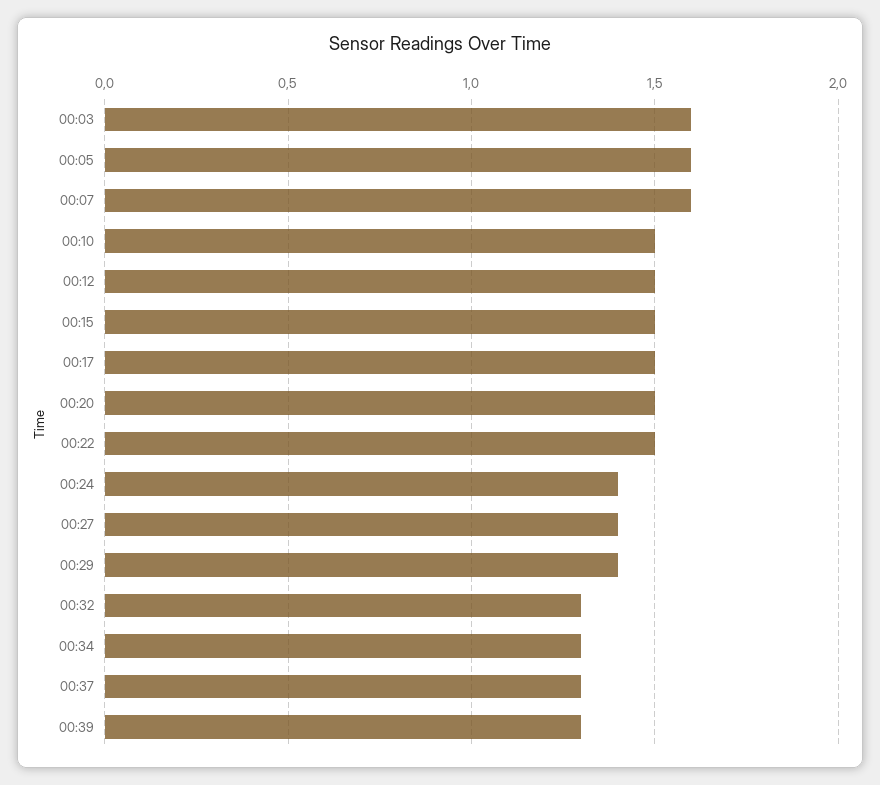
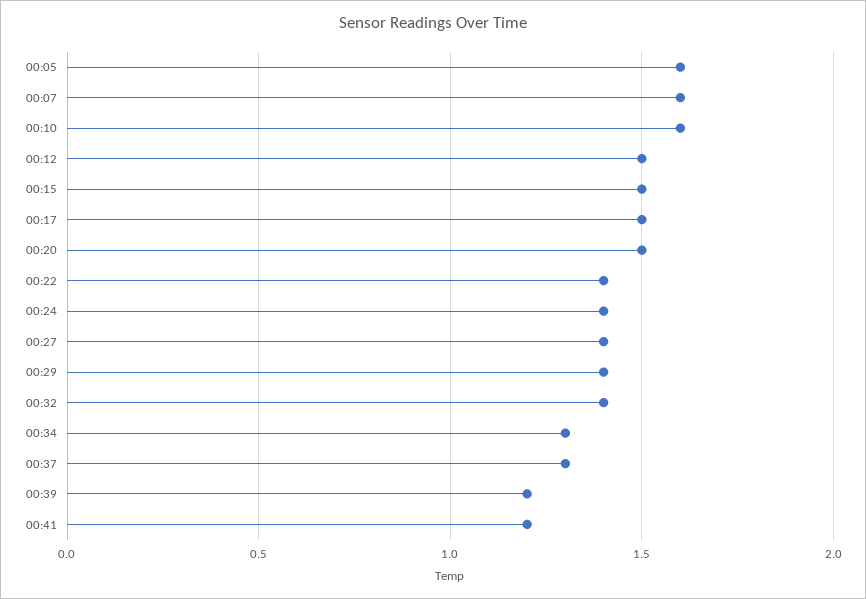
00:03: 1.6 -> none
00:10: 1.5 -> 1.6
00:22: 1.5 -> 1.4
00:32: 1.3 -> 1.4
00:39: 1.3 -> 1.2
00:41: none -> 1.2

